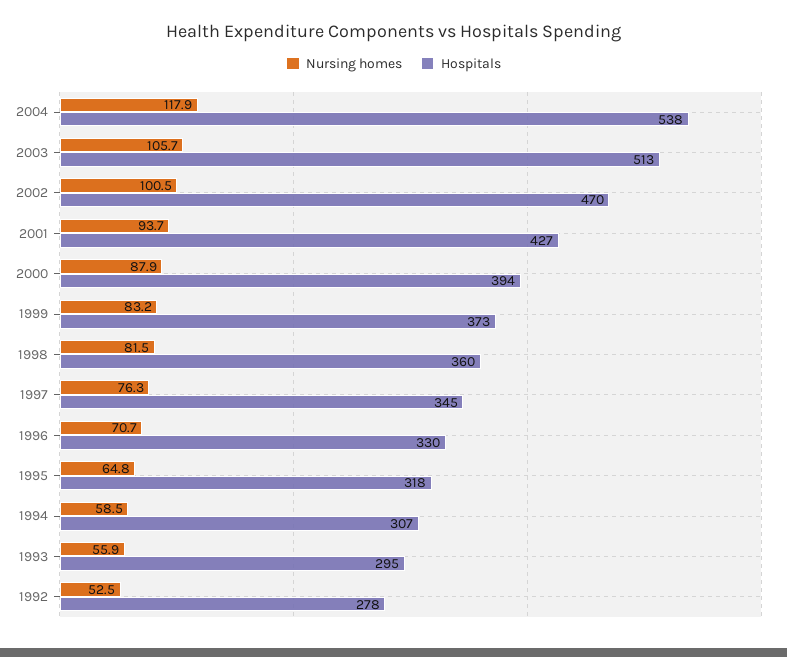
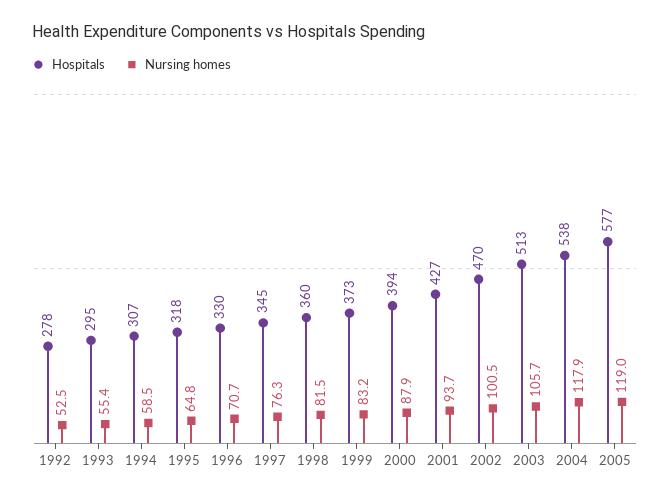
Nursing homes, 1993: 55.9 -> 55.4
Hospitals, 2005: none -> 577
Nursing homes, 2005: none -> 119

